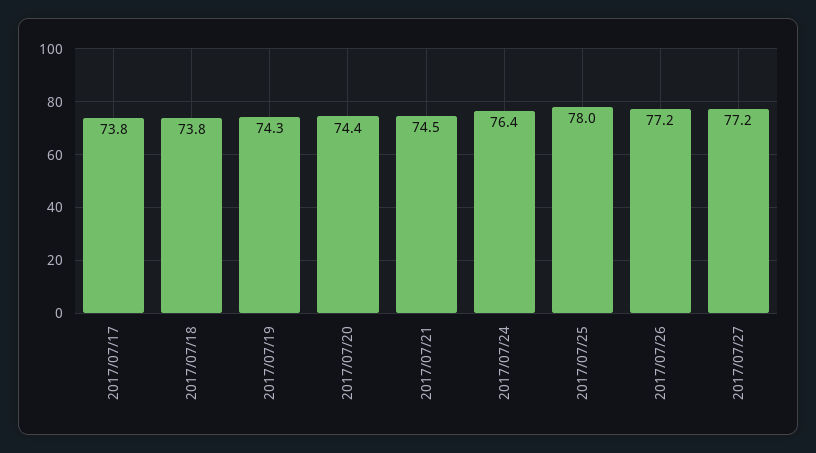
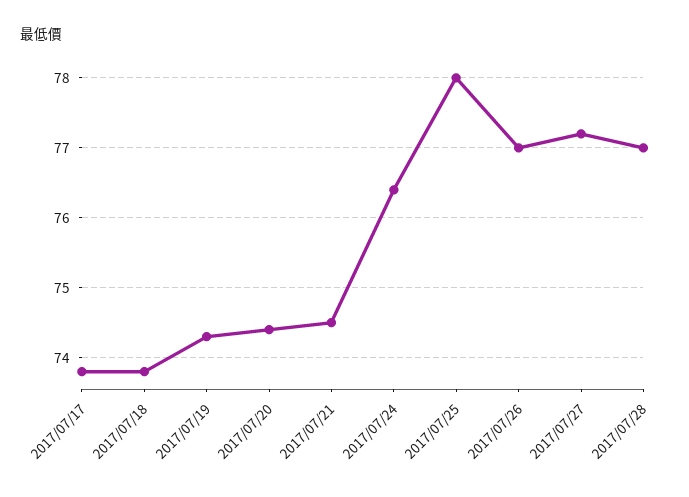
2017/07/26: 77.2 -> 77
2017/07/28: none -> 77

